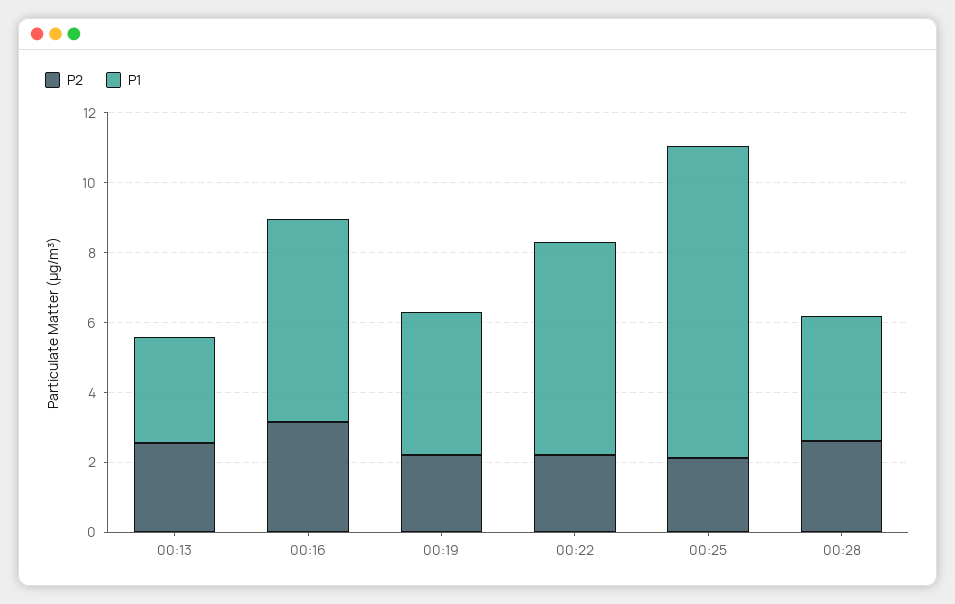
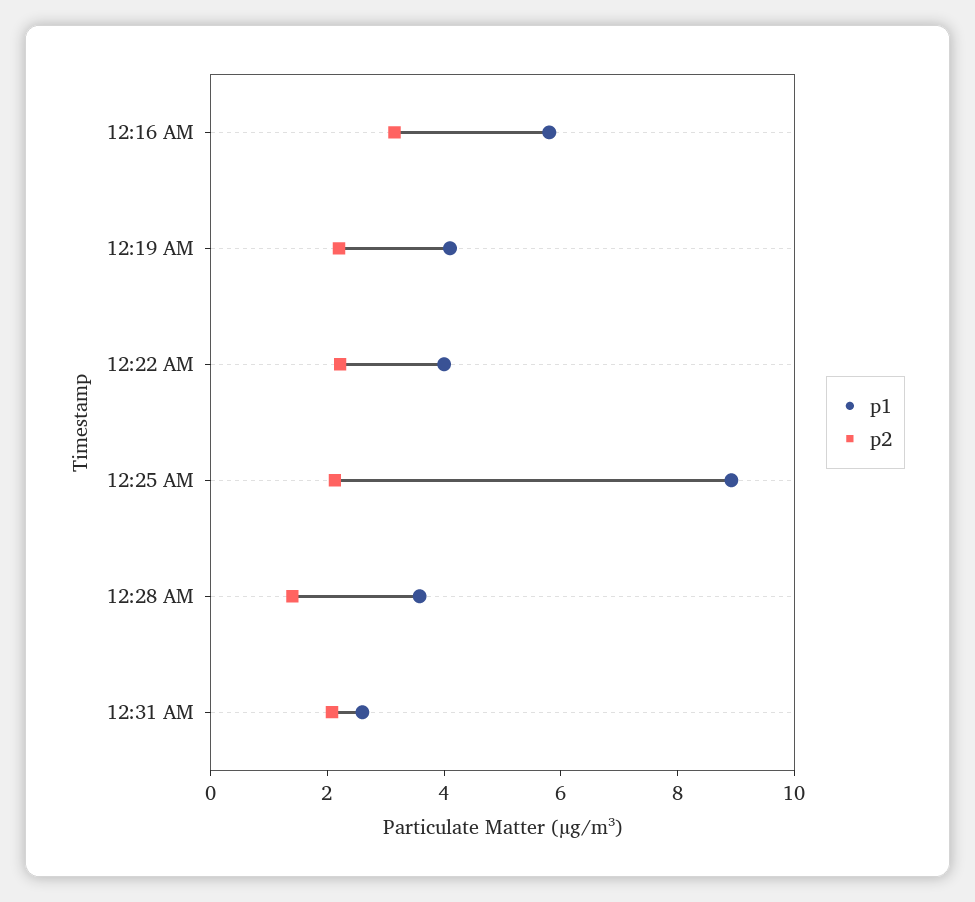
P2, 00:13: 2.5 -> none
P1, 00:13: 3 -> none
P1, 00:22: 6 -> 4
P2, 00:28: 2.5 -> 1.5
P1, 12:31 AM: none -> 2.5
P2, 12:31 AM: none -> 2

